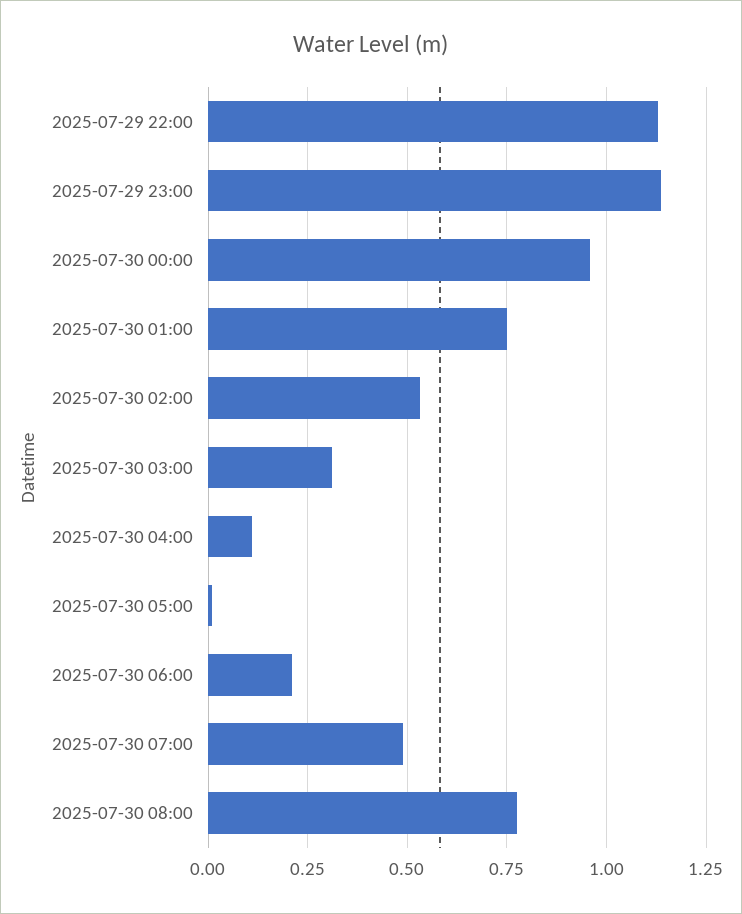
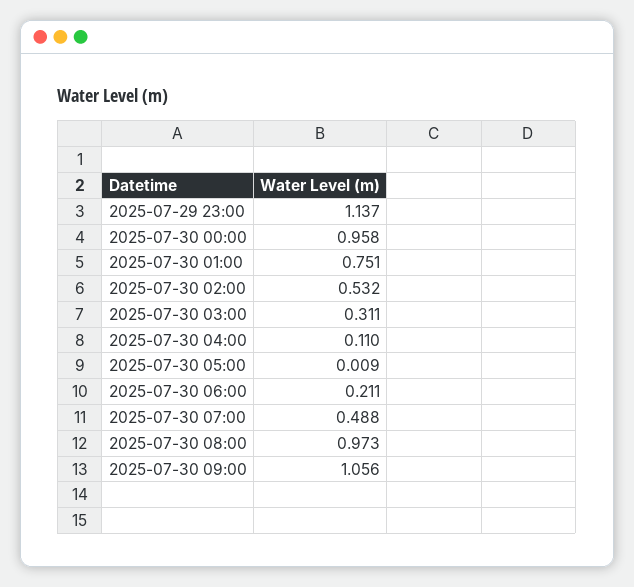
2025-07-29 22:00: 1.125 -> none
2025-07-30 08:00: 0.775 -> 0.973
2025-07-30 09:00: none -> 1.056

